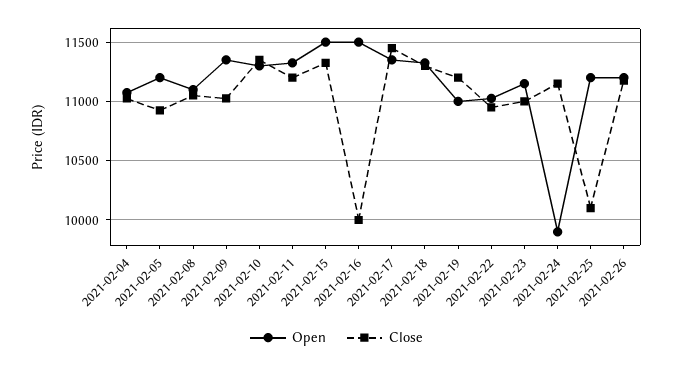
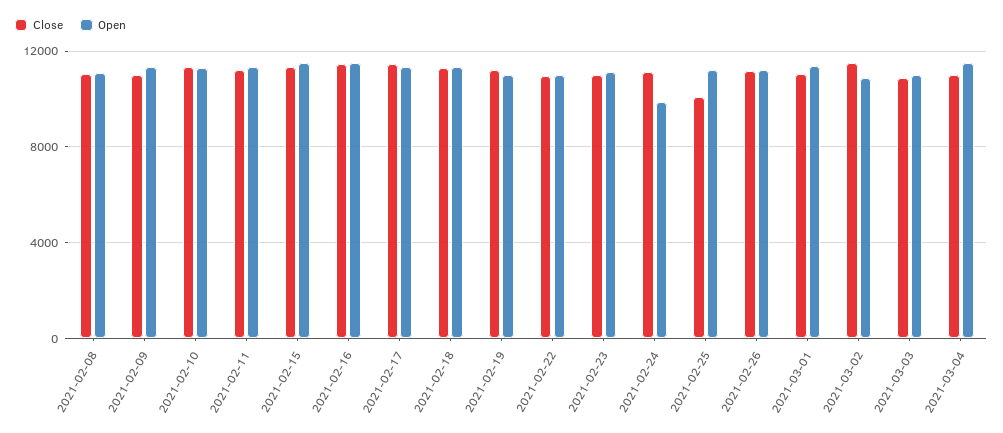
Open, 2021-02-04: 11100 -> none
Close, 2021-02-04: 11000 -> none
Open, 2021-02-05: 11200 -> none
Close, 2021-02-05: 10900 -> none
Close, 2021-02-16: 10000 -> 11500
Close, 2021-03-01: none -> 11000
Open, 2021-03-01: none -> 11500
Close, 2021-03-02: none -> 11500
Open, 2021-03-02: none -> 11000
Close, 2021-03-03: none -> 11000
Open, 2021-03-03: none -> 11000
Close, 2021-03-04: none -> 11000
Open, 2021-03-04: none -> 11500

